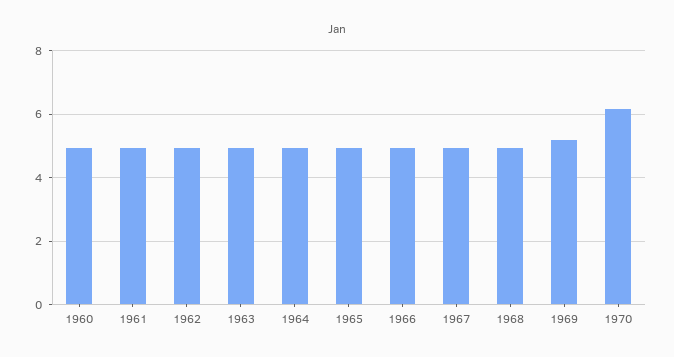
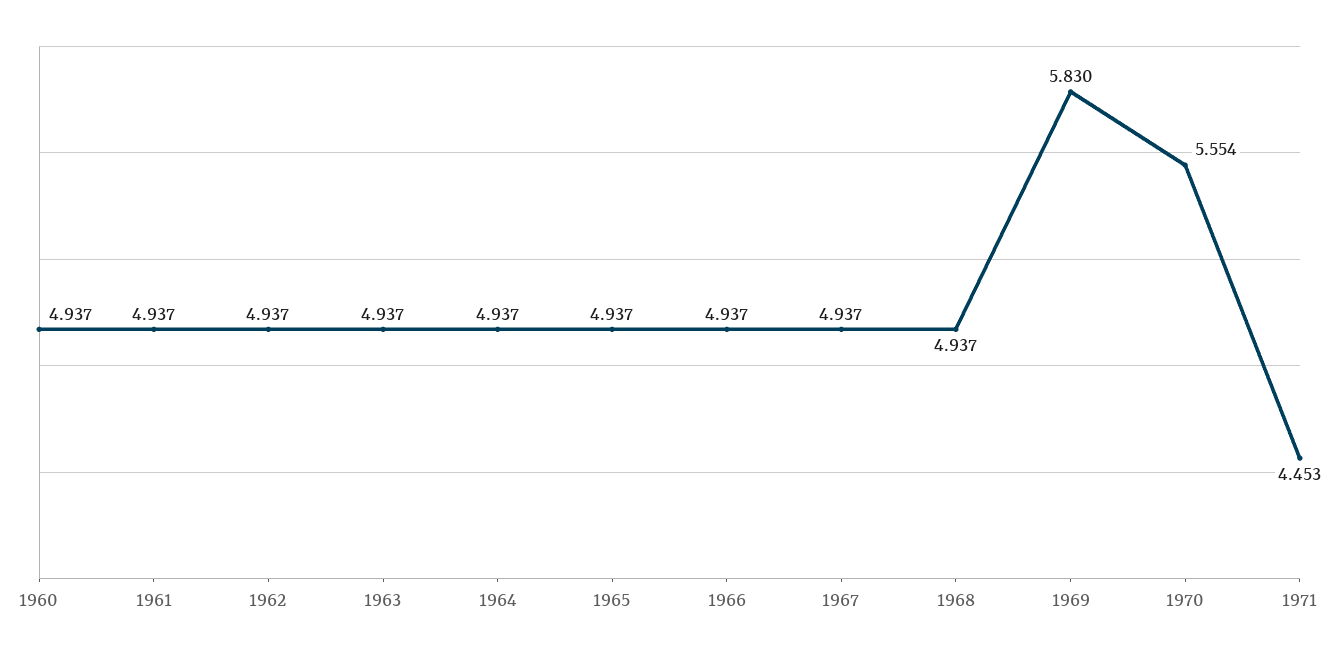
1969: 5.2 -> 5.83
1970: 6.2 -> 5.554
1971: none -> 4.453

